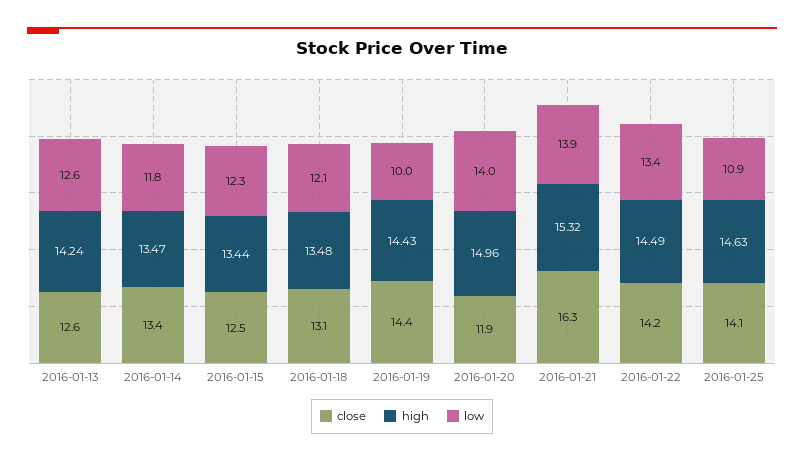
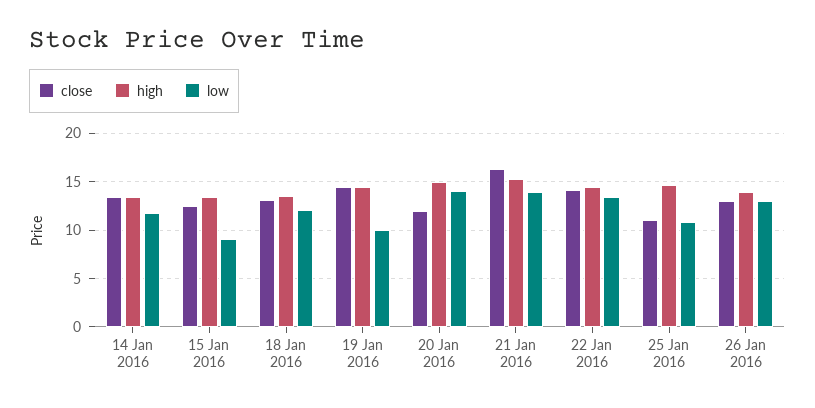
close, 2016-01-13: 12.6 -> none
high, 2016-01-13: 14.24 -> none
low, 2016-01-13: 12.6 -> none
low, 2016-01-15: 12.3 -> 9
close, 2016-01-25: 14.1 -> 11
close, 26 Jan 2016: none -> 13
high, 26 Jan 2016: none -> 14
low, 26 Jan 2016: none -> 13

